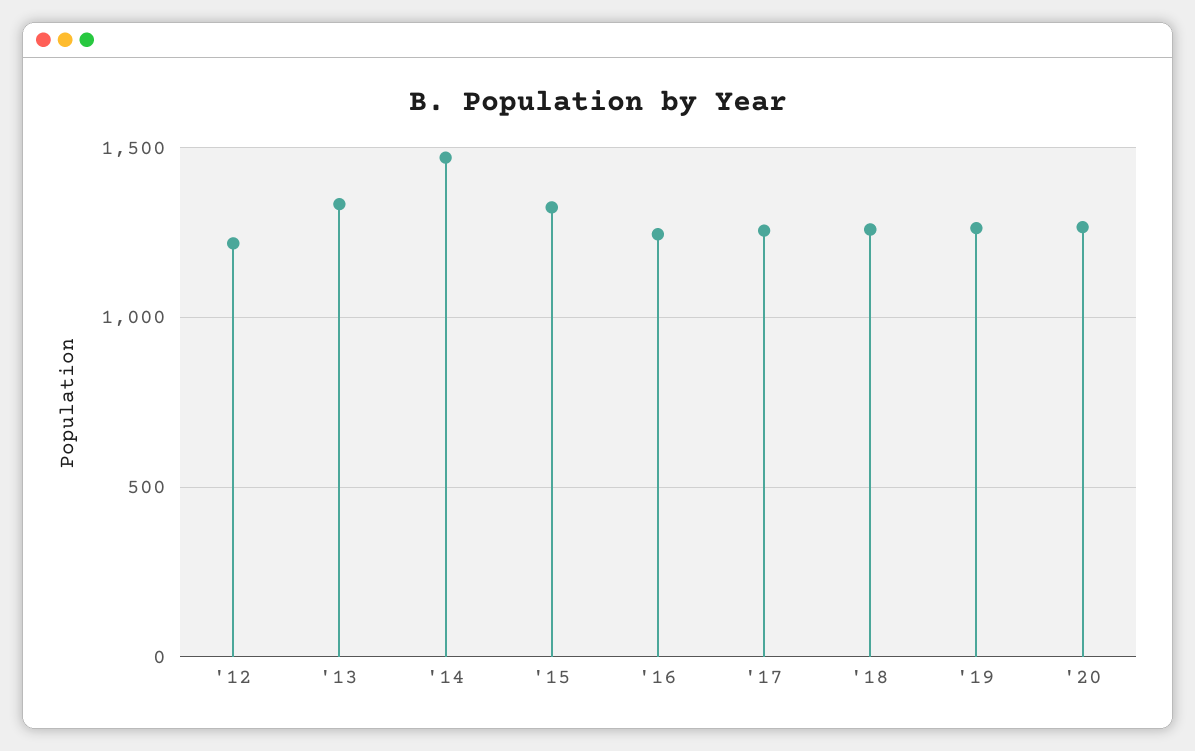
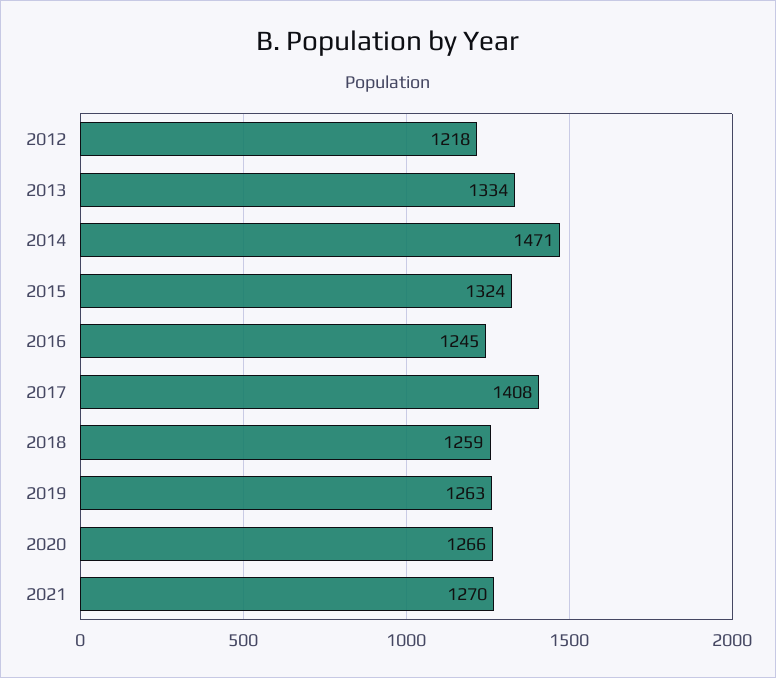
'17: 1250 -> 1408
2021: none -> 1270

